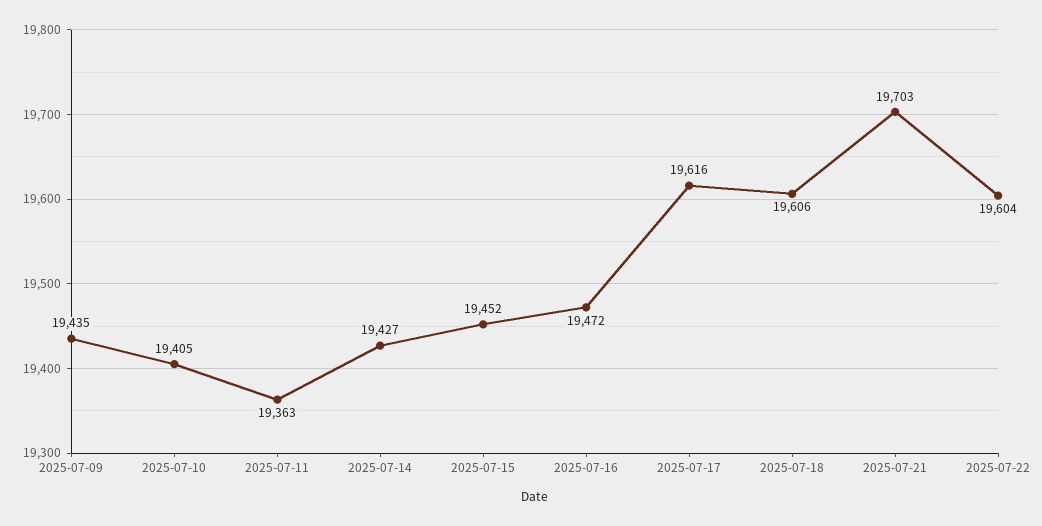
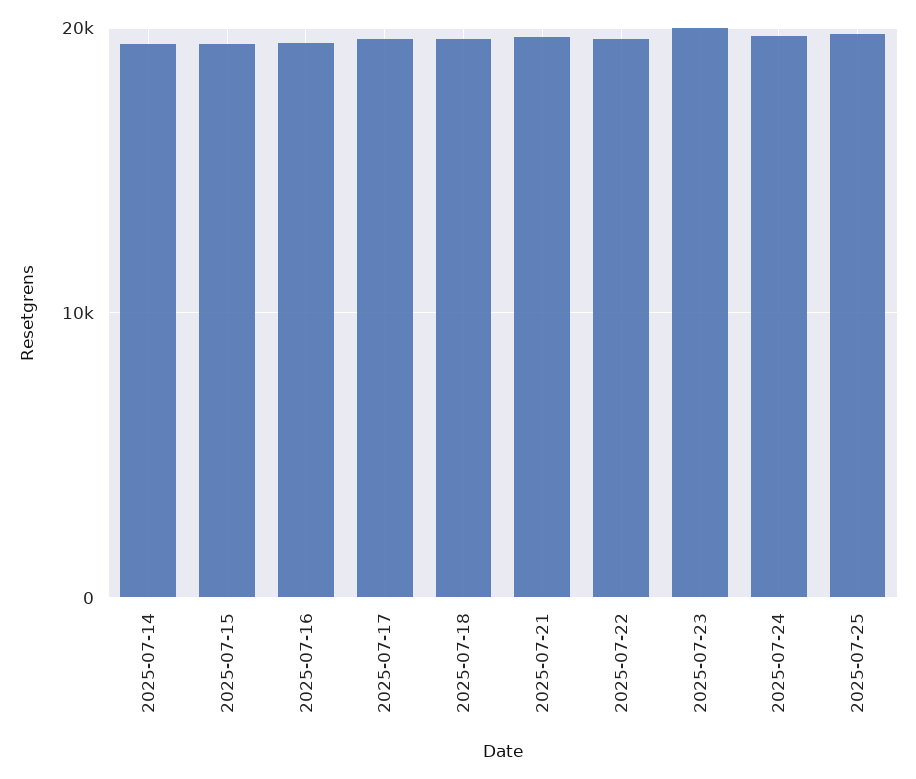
2025-07-09: 19435 -> none
2025-07-10: 19405 -> none
2025-07-11: 19363 -> none
2025-07-23: none -> 20000
2025-07-24: none -> 20000
2025-07-25: none -> 20000

